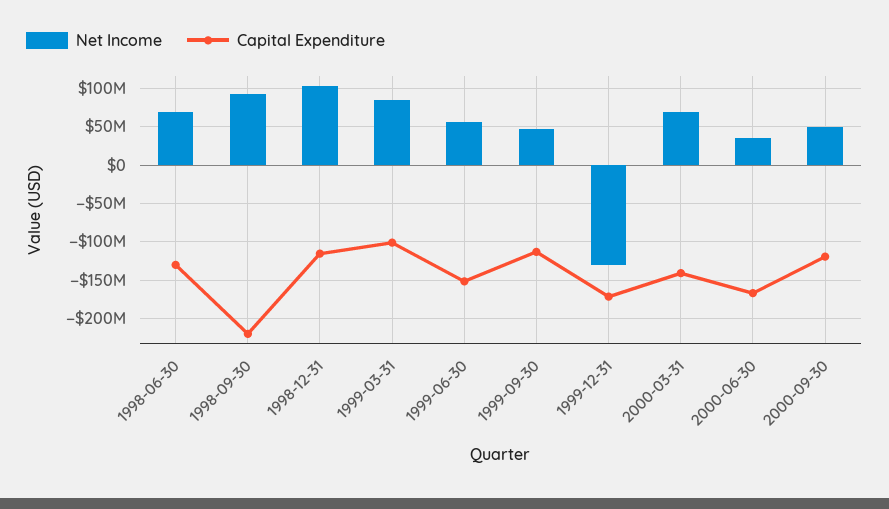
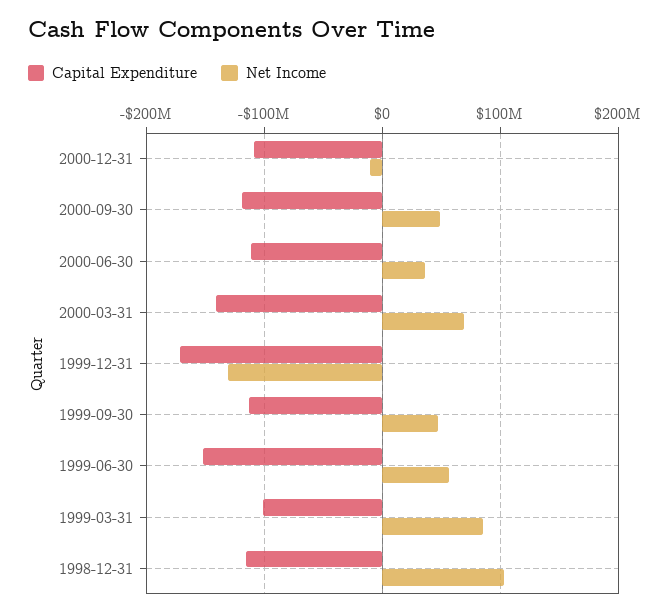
Net Income, 1998-06-30: 70000000 -> none
Capital Expenditure, 1998-06-30: -130000000 -> none
Net Income, 1998-09-30: 90000000 -> none
Capital Expenditure, 1998-09-30: -220000000 -> none
Capital Expenditure, 2000-06-30: -170000000 -> -110000000
Capital Expenditure, 2000-12-31: none -> -110000000
Net Income, 2000-12-31: none -> -10000000

